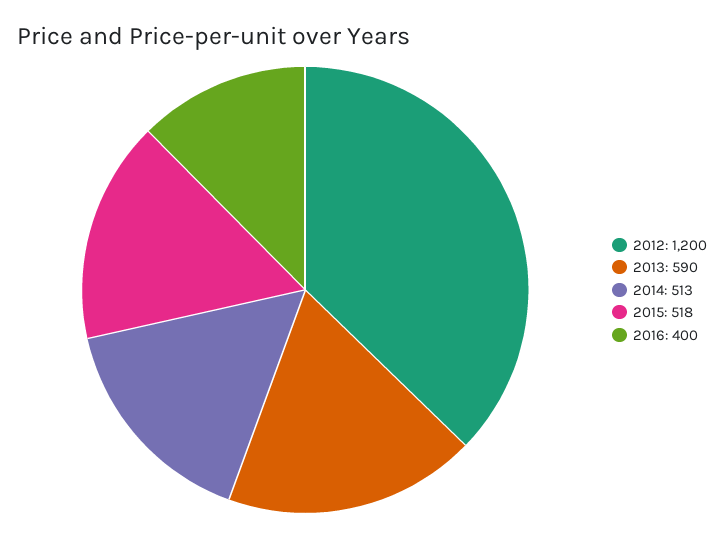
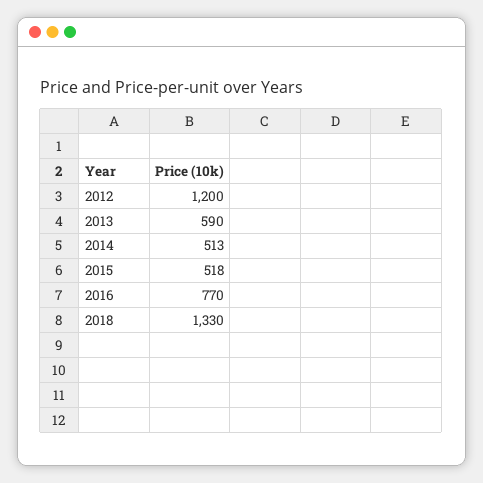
2016: 400 -> 770
2018: none -> 1330

